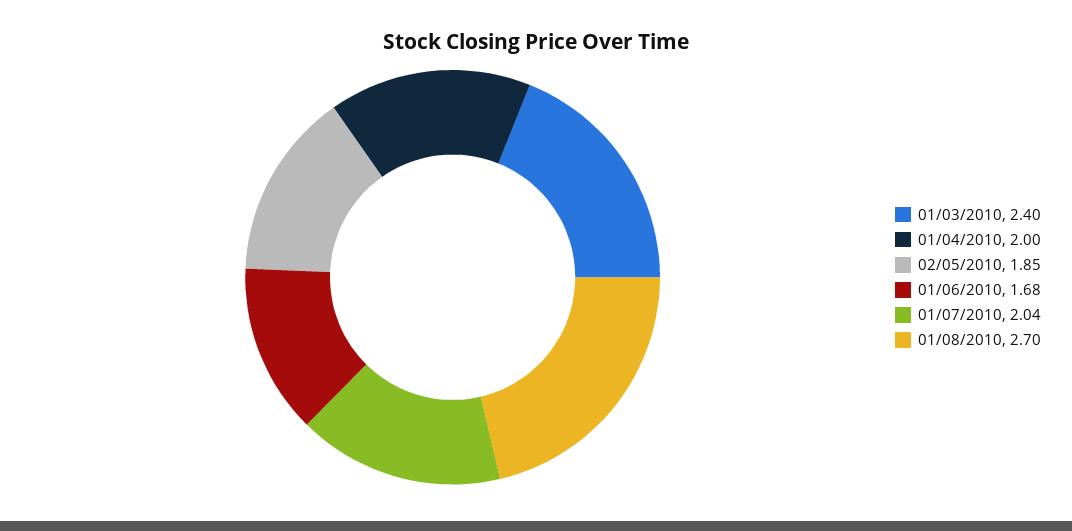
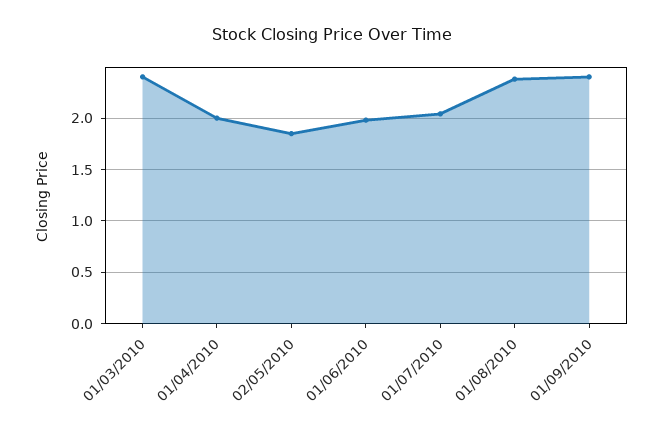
01/06/2010: 1.68 -> 2
01/08/2010: 2.7 -> 2.4
01/09/2010: none -> 2.4

